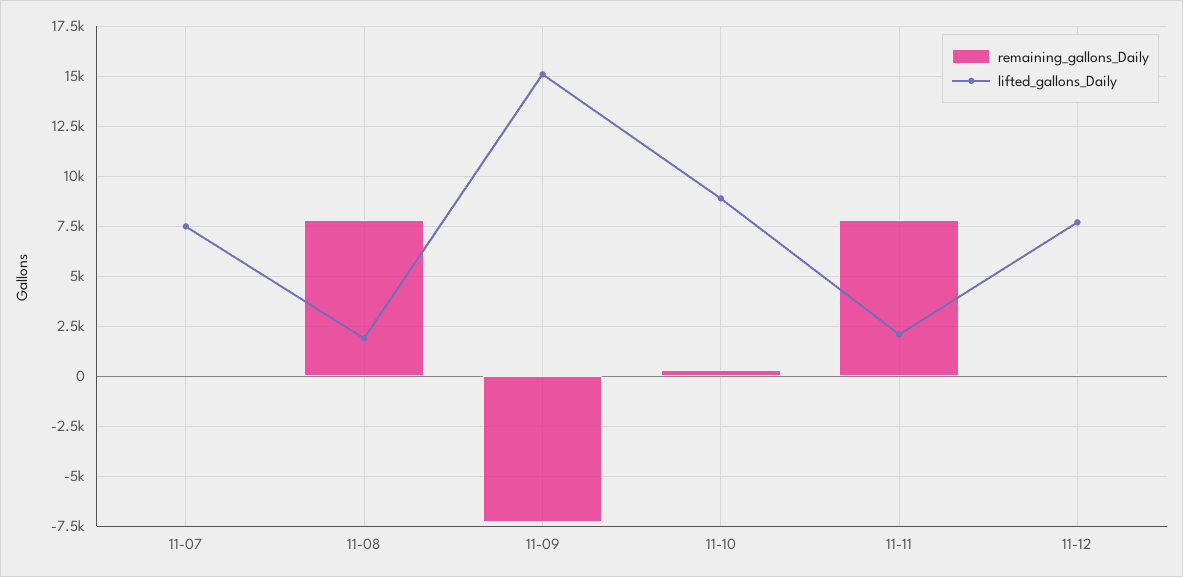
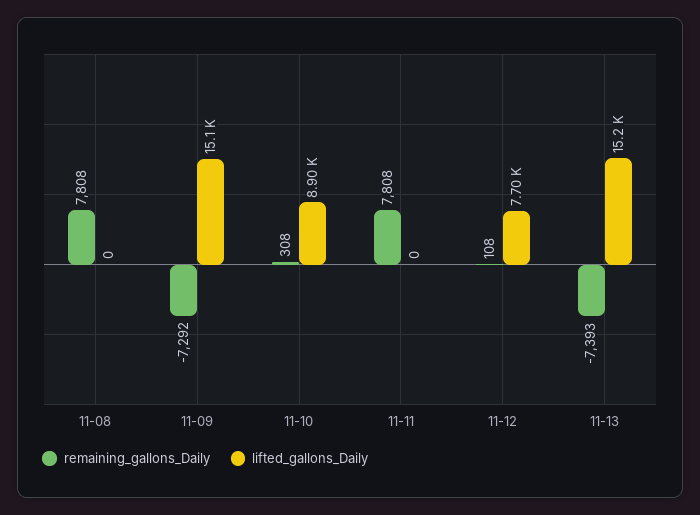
remaining_gallons_Daily, 11-07: 0 -> none
lifted_gallons_Daily, 11-07: 7500 -> none
lifted_gallons_Daily, 11-08: 2000 -> 0
lifted_gallons_Daily, 11-11: 2000 -> 0
remaining_gallons_Daily, 11-13: none -> -7393
lifted_gallons_Daily, 11-13: none -> 15200

